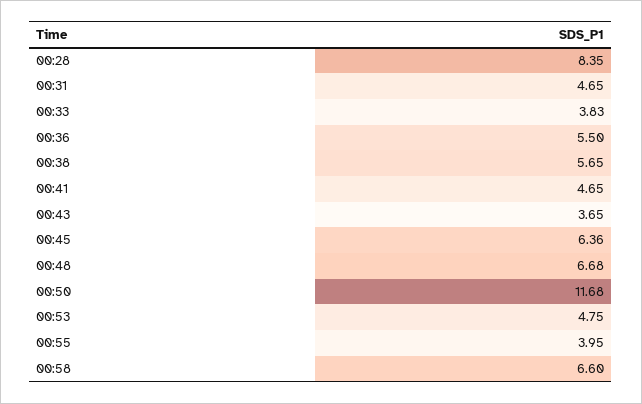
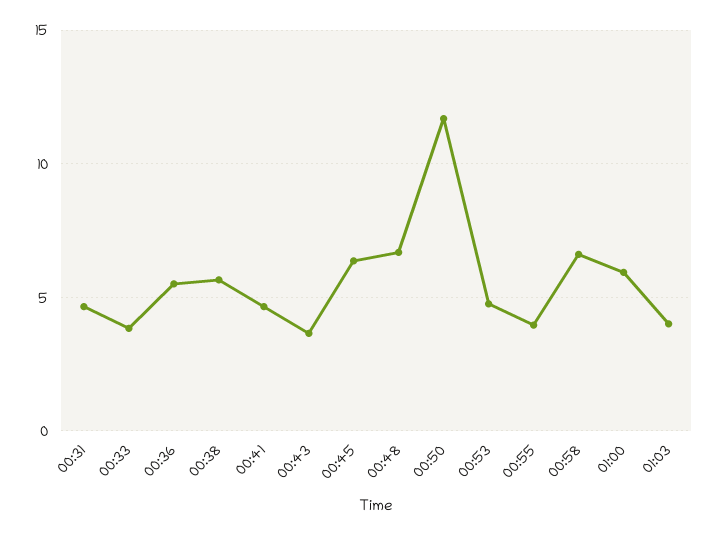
00:28: 8.35 -> none
01:00: none -> 6
01:03: none -> 4

